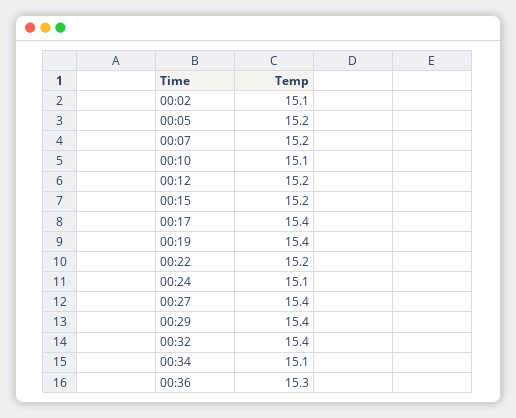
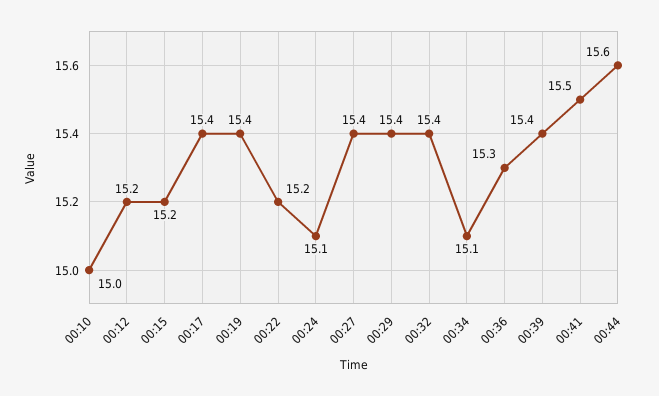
00:02: 15.1 -> none
00:05: 15.2 -> none
00:07: 15.2 -> none
00:10: 15.1 -> 15
00:39: none -> 15.4
00:41: none -> 15.5
00:44: none -> 15.6

